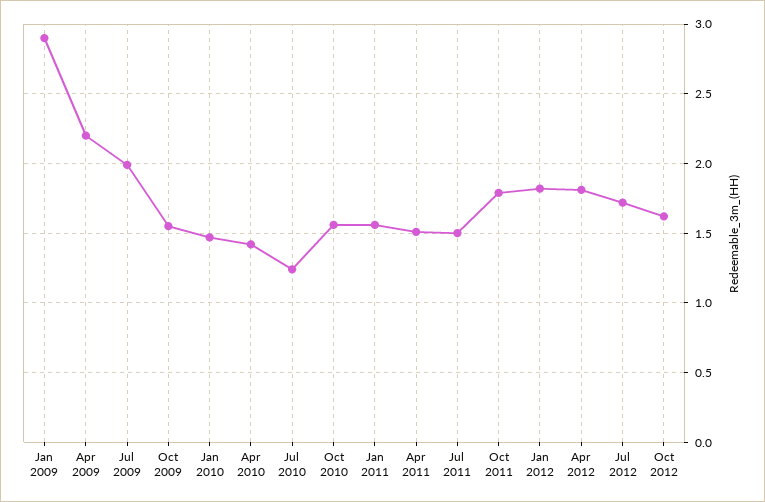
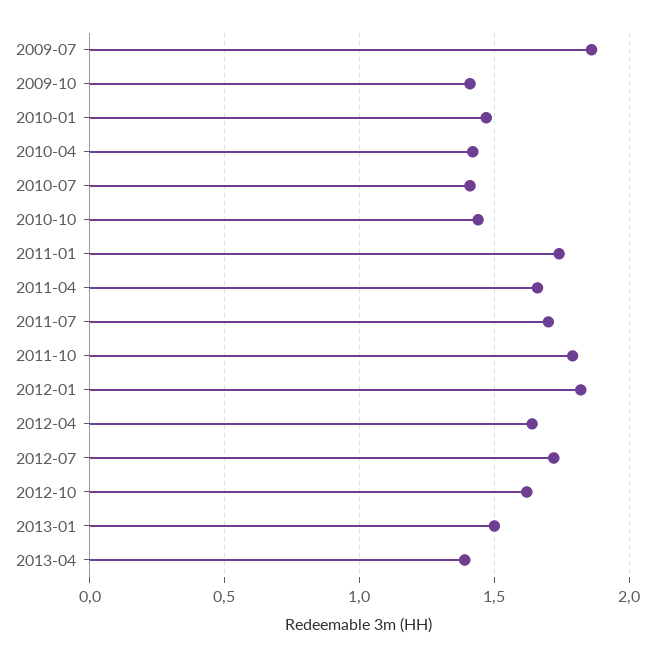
Jan 2009: 2.9 -> none
Apr 2009: 2.2 -> none
Jul 2009: 2 -> 1.85
Oct 2009: 1.55 -> 1.4
Jul 2010: 1.25 -> 1.4
Oct 2010: 1.55 -> 1.45
Jan 2011: 1.55 -> 1.75
Apr 2011: 1.5 -> 1.65
Jul 2011: 1.5 -> 1.7
Apr 2012: 1.8 -> 1.65
2013-01: none -> 1.5
2013-04: none -> 1.4

